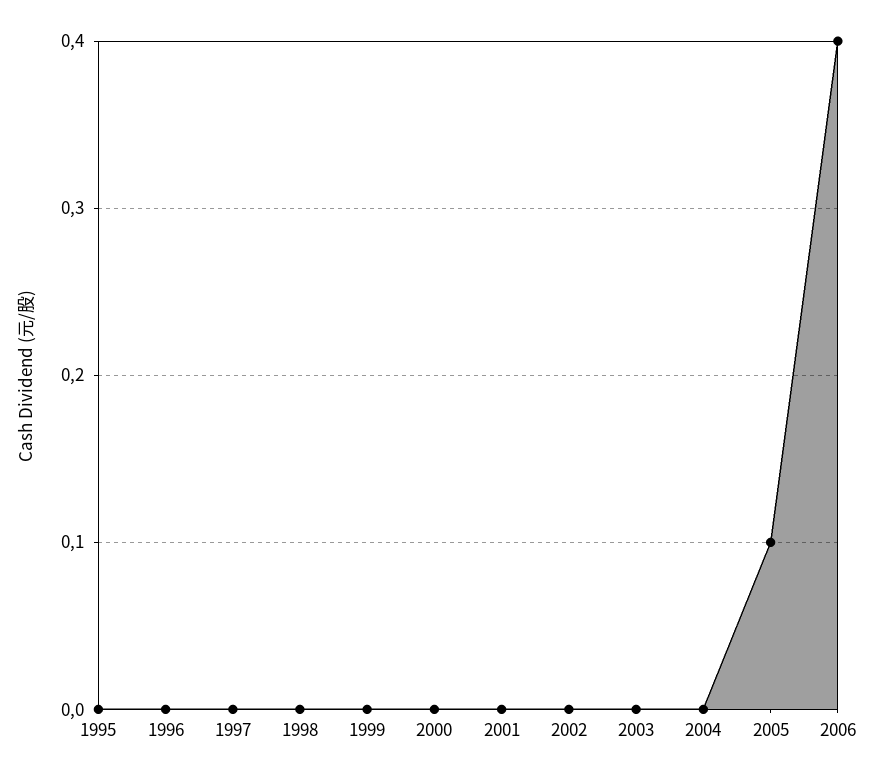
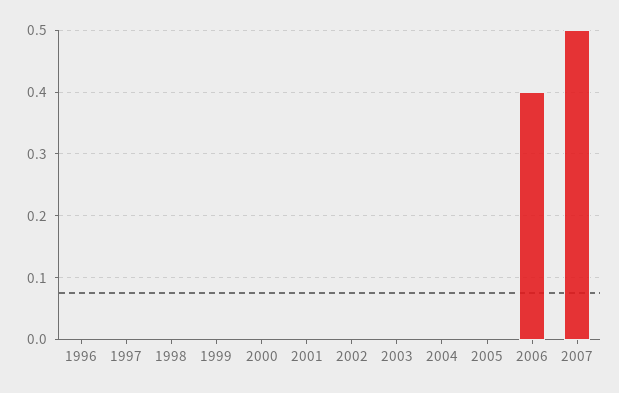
1995: 0 -> none
2005: 0.1 -> 0
2007: none -> 0.5

